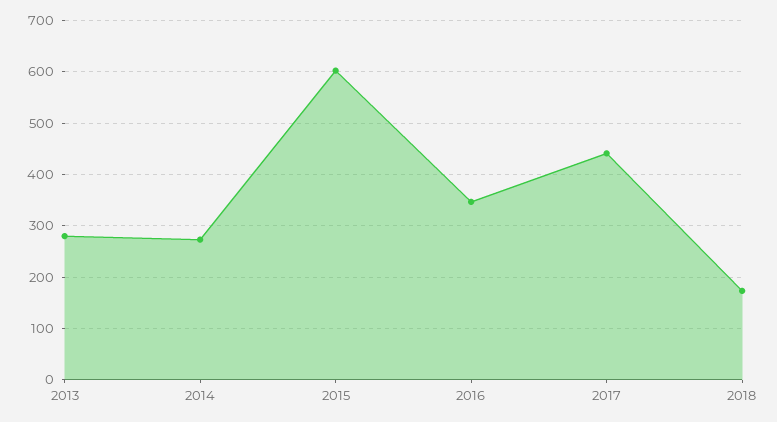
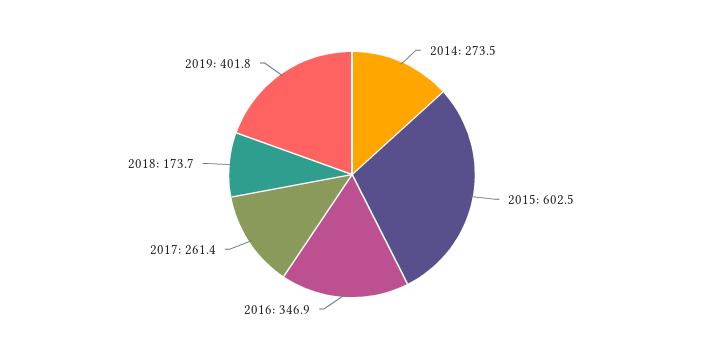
2013: 280 -> none
2017: 440 -> 261.4
2019: none -> 401.8

